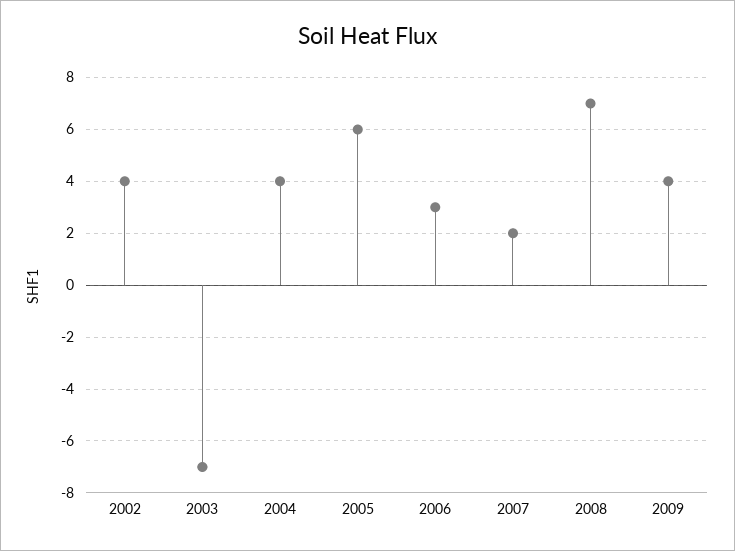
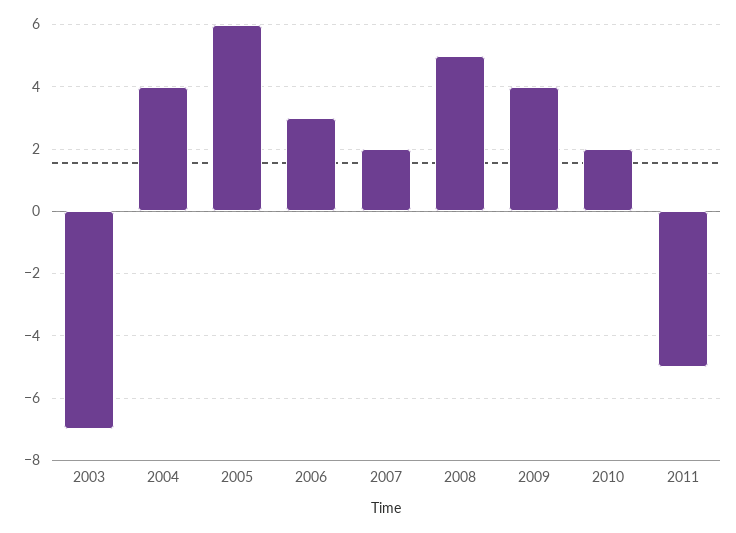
2002: 4 -> none
2008: 7 -> 5
2010: none -> 2
2011: none -> -5

